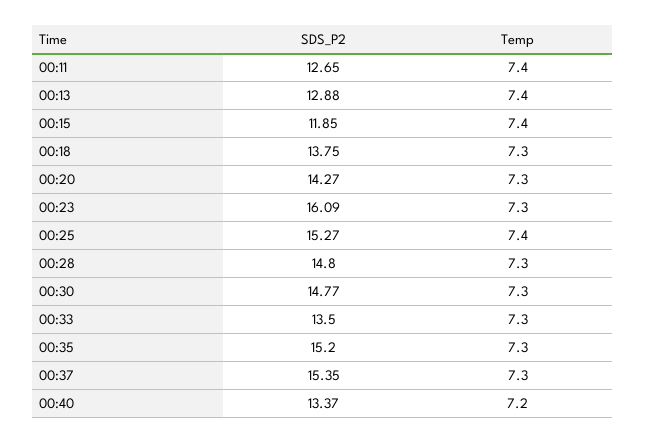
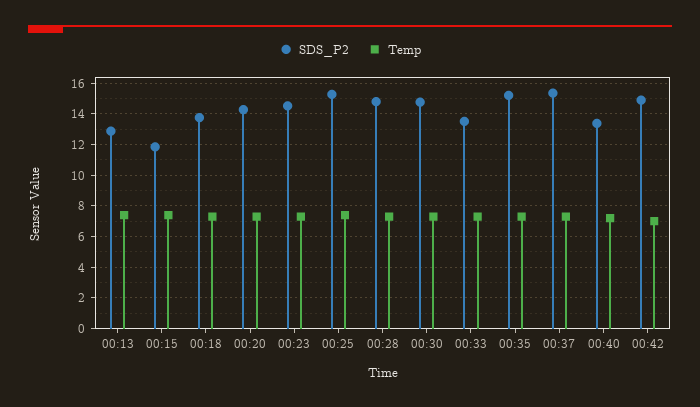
SDS_P2, 00:11: 12.65 -> none
Temp, 00:11: 7.4 -> none
SDS_P2, 00:23: 16.09 -> 14.5
SDS_P2, 00:42: none -> 15
Temp, 00:42: none -> 7

